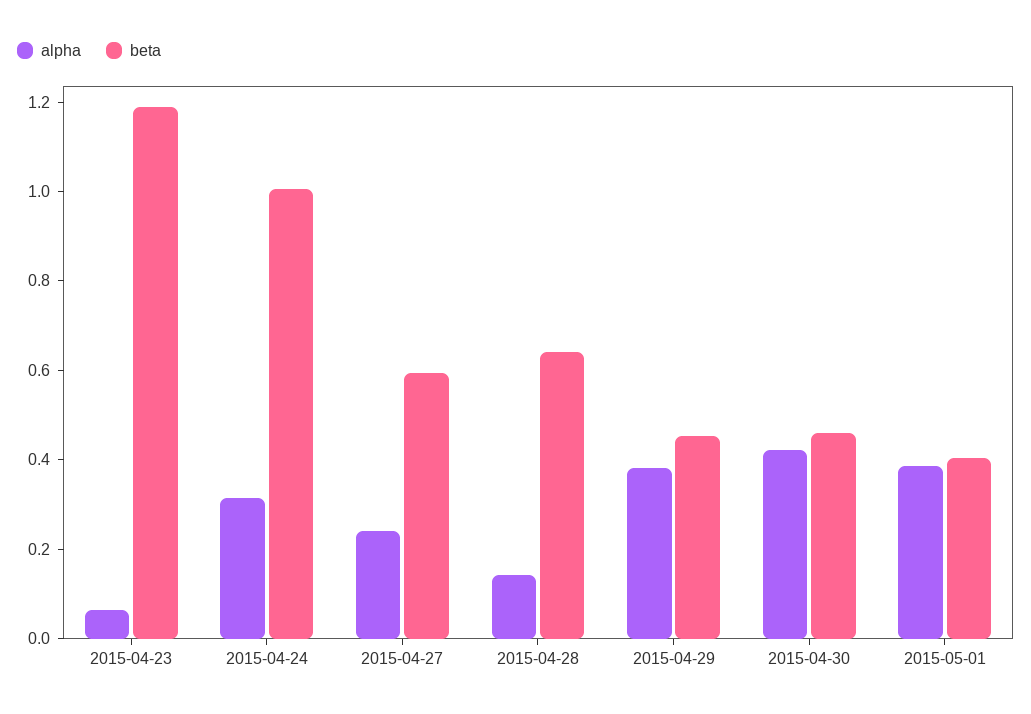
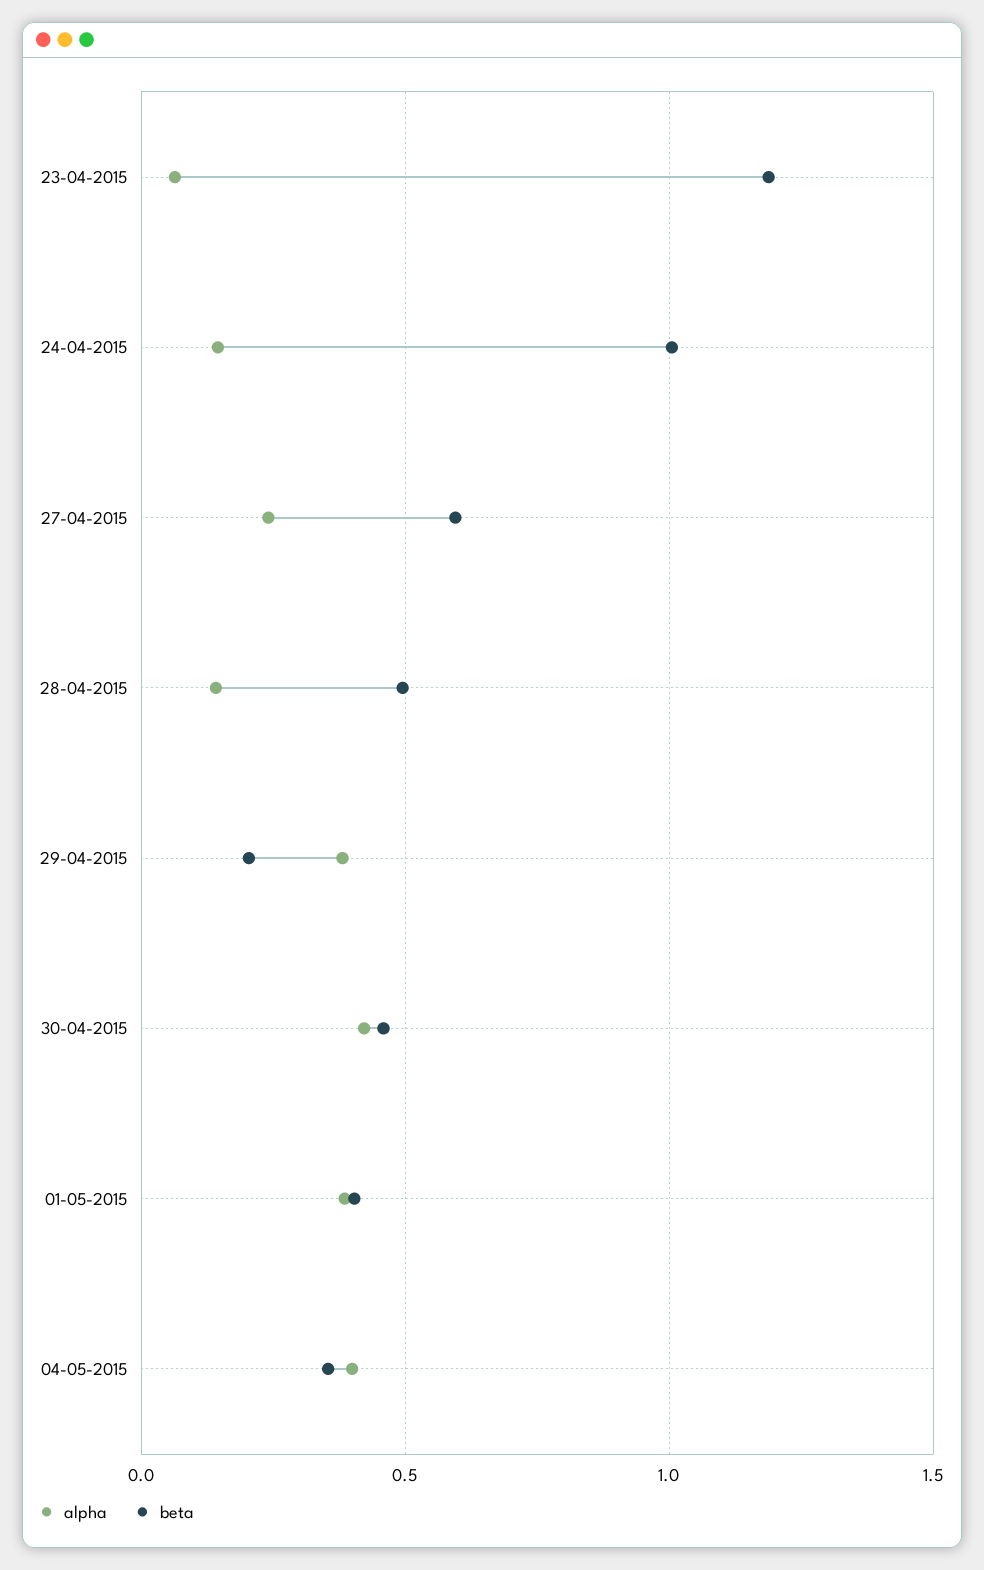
alpha, 2015-04-24: 0.3 -> 0.15
beta, 2015-04-28: 0.65 -> 0.5
beta, 2015-04-29: 0.45 -> 0.2
alpha, 04-05-2015: none -> 0.4
beta, 04-05-2015: none -> 0.35

